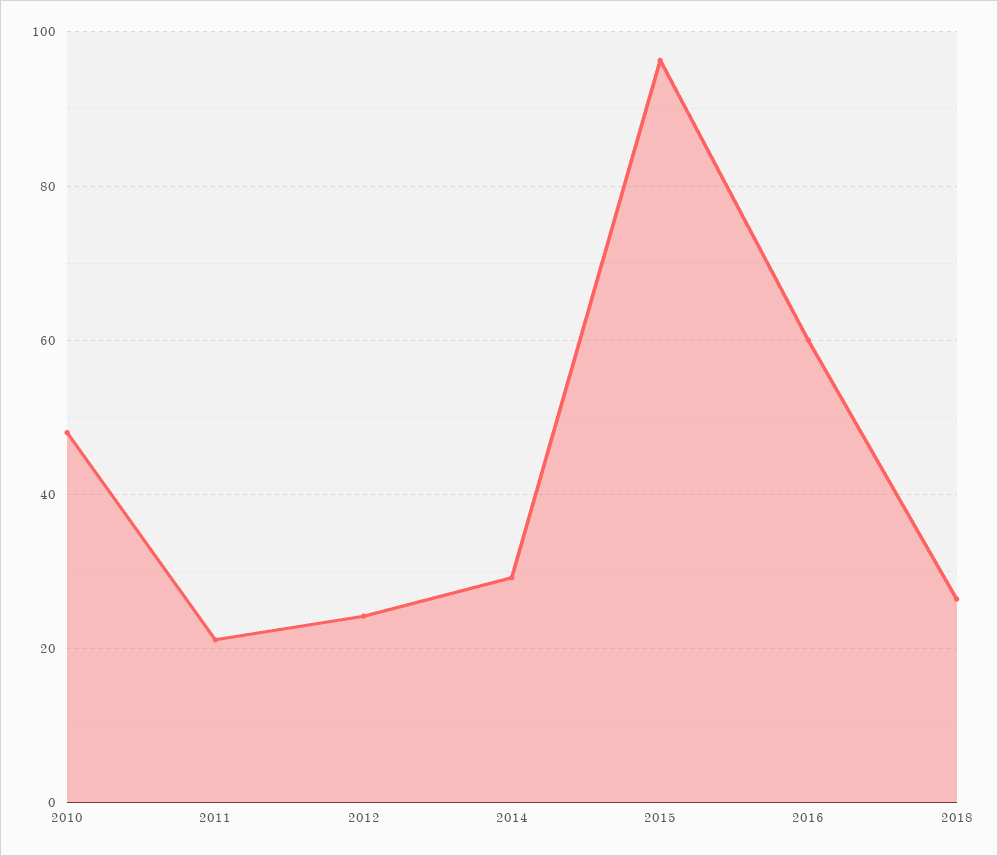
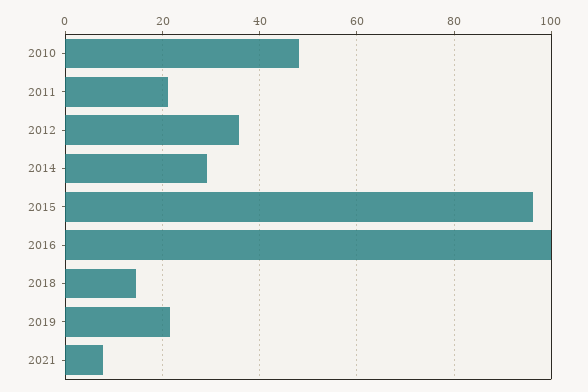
2012: 24 -> 36
2016: 60 -> 100
2018: 26 -> 14
2019: none -> 22
2021: none -> 8

